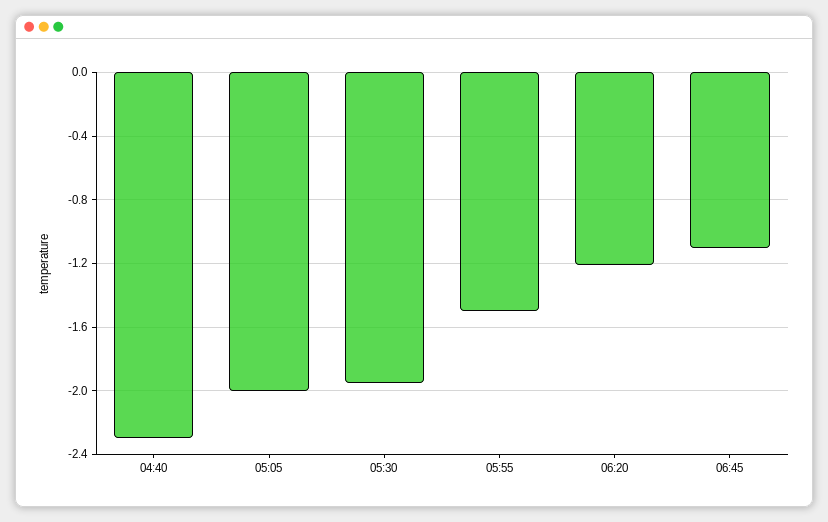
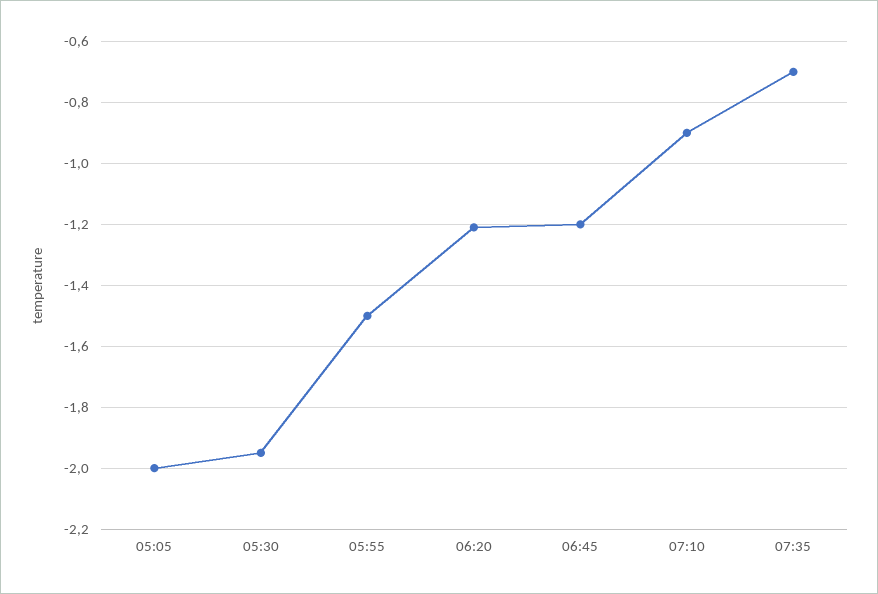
04:40: -2.3 -> none
06:45: -1.1 -> -1.2
07:10: none -> -0.9
07:35: none -> -0.7

